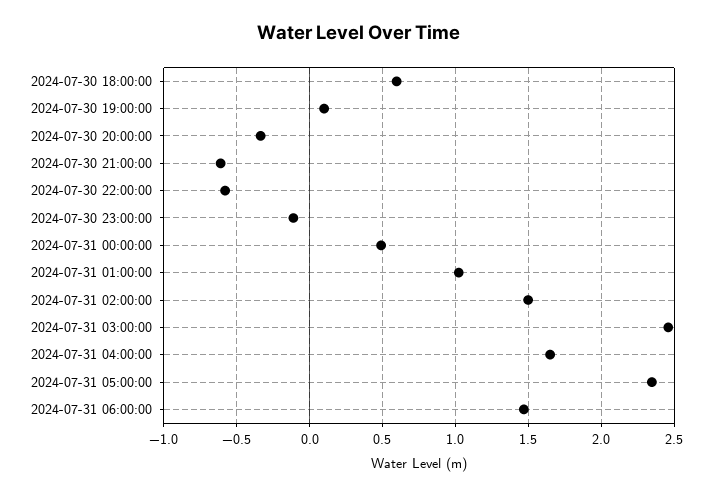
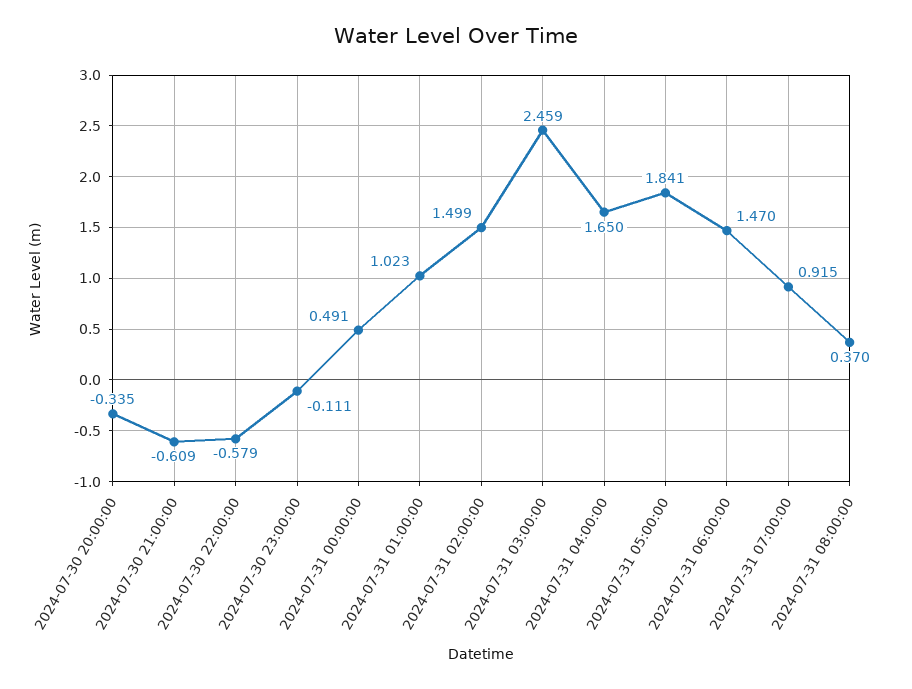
2024-07-30 18:00:00: 0.6 -> none
2024-07-30 19:00:00: 0.1 -> none
2024-07-31 05:00:00: 2.35 -> 1.841
2024-07-31 07:00:00: none -> 0.915
2024-07-31 08:00:00: none -> 0.37

